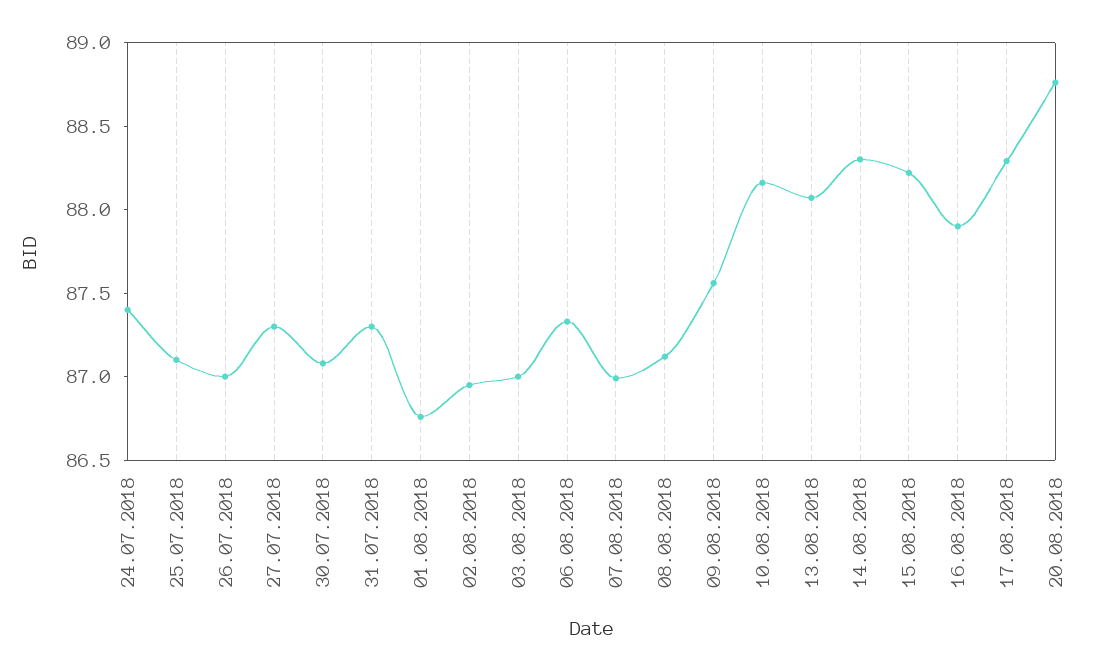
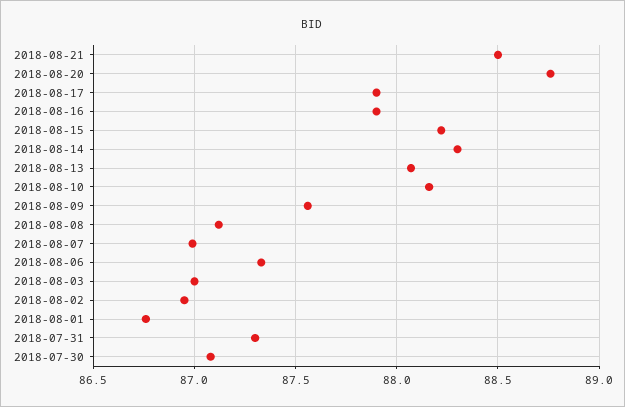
24.07.2018: 87.4 -> none
25.07.2018: 87.1 -> none
26.07.2018: 87 -> none
27.07.2018: 87.3 -> none
17.08.2018: 88.3 -> 87.9
2018-08-21: none -> 88.5

